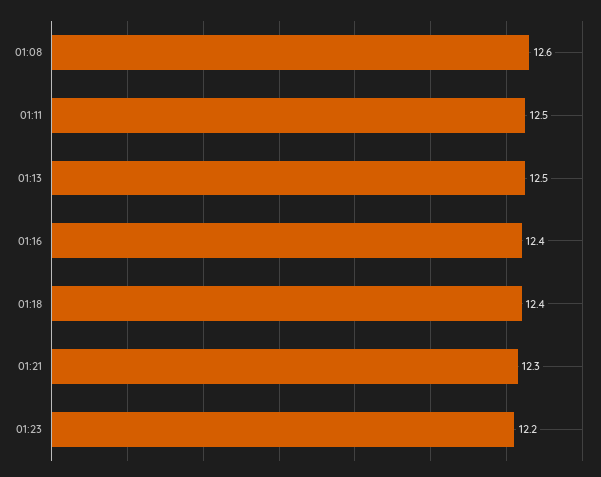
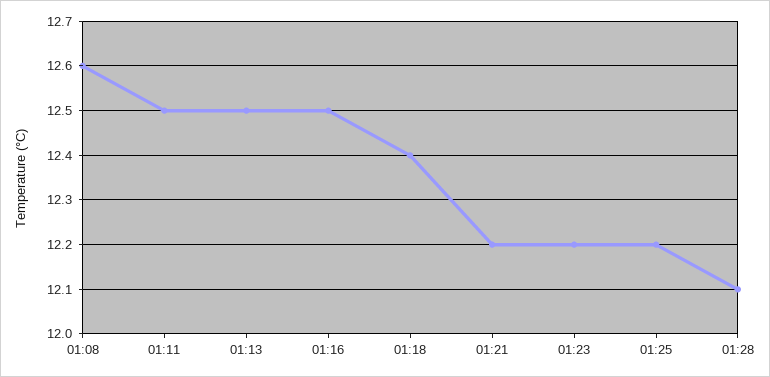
01:16: 12.4 -> 12.5
01:21: 12.3 -> 12.2
01:25: none -> 12.2
01:28: none -> 12.1

